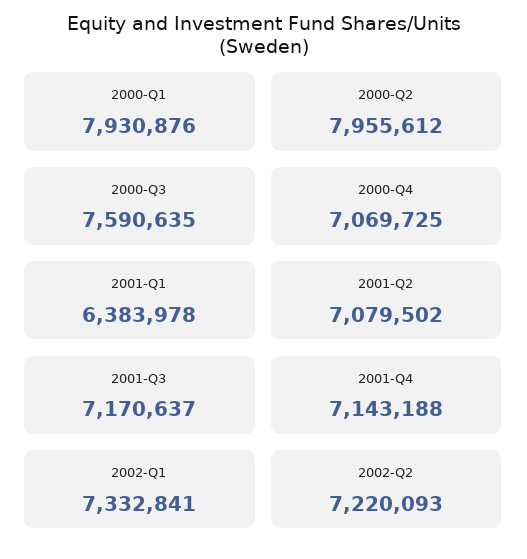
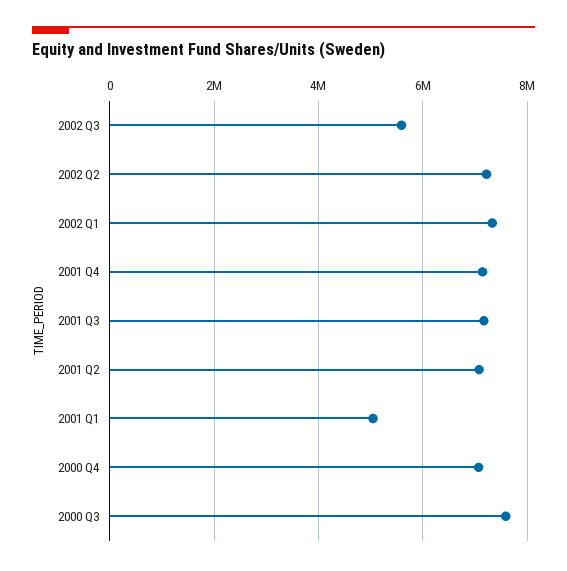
2000-Q1: 7930876 -> none
2000-Q2: 7955612 -> none
2001-Q1: 6383978 -> 5000000
2002 Q3: none -> 5600000

